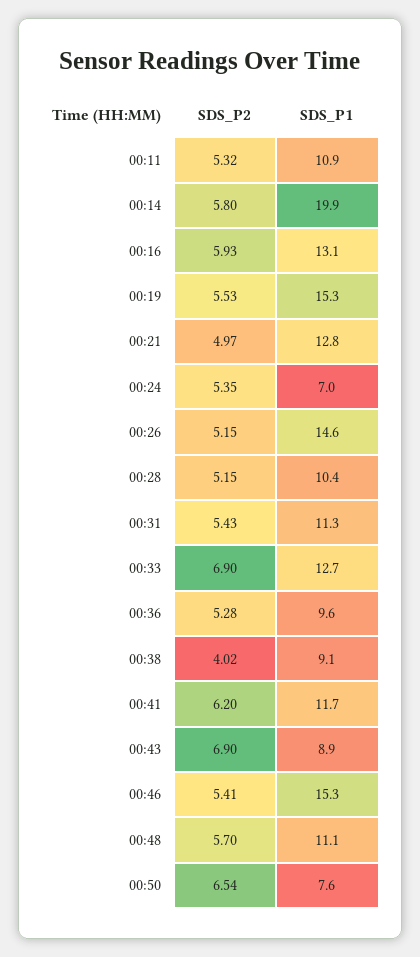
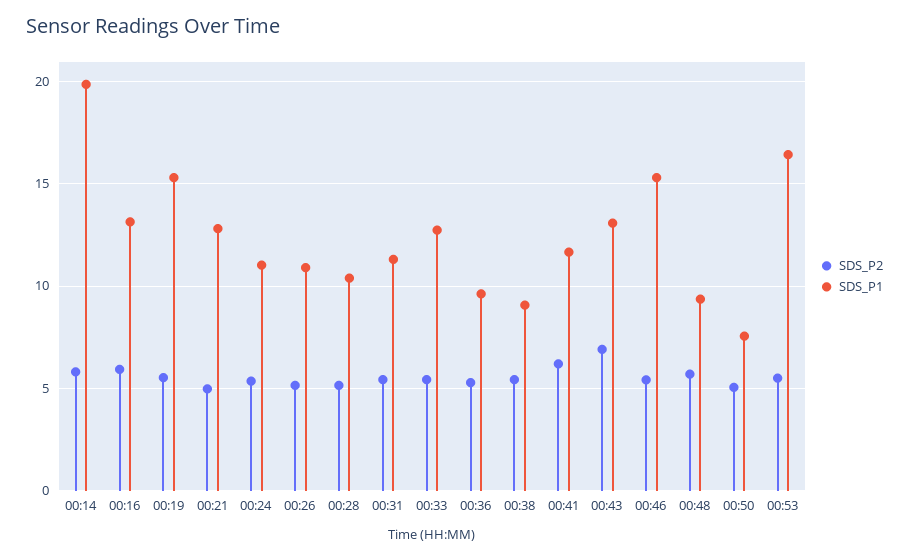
SDS_P2, 00:11: 5.32 -> none
SDS_P1, 00:11: 10.9 -> none
SDS_P1, 00:24: 7 -> 11
SDS_P1, 00:26: 14.6 -> 11
SDS_P2, 00:33: 6.9 -> 5.5
SDS_P2, 00:38: 4.02 -> 5.5
SDS_P1, 00:43: 8.9 -> 13
SDS_P1, 00:48: 11.1 -> 9.5
SDS_P2, 00:50: 6.54 -> 5
SDS_P2, 00:53: none -> 5.5
SDS_P1, 00:53: none -> 16.5

